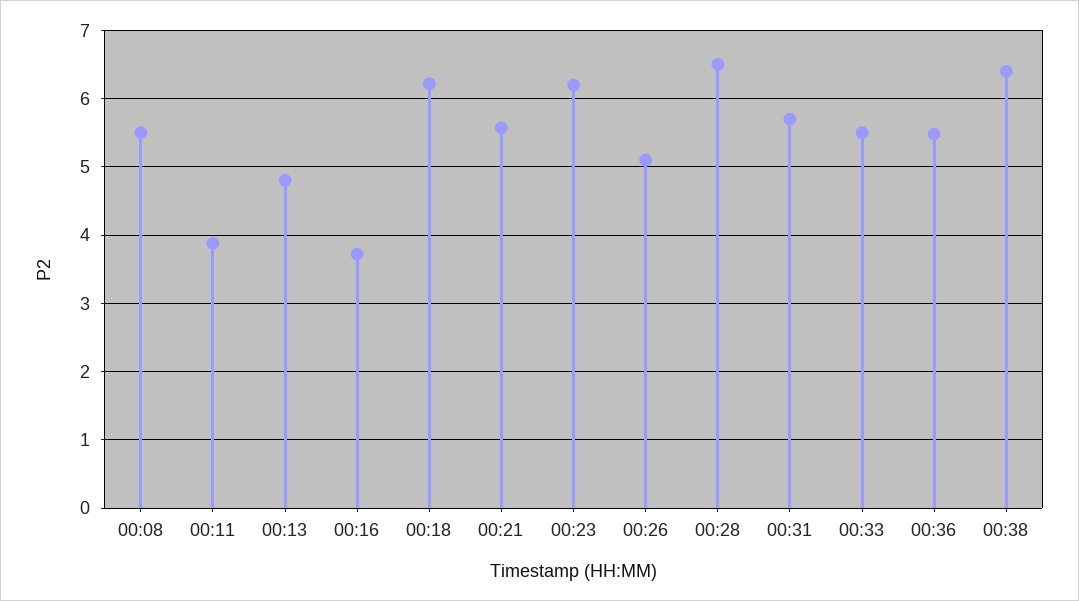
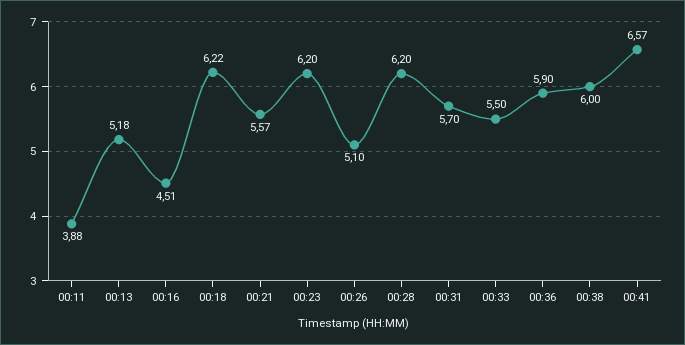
00:08: 5.5 -> none
00:13: 4.8 -> 5.18
00:16: 3.7 -> 4.51
00:28: 6.5 -> 6.2
00:36: 5.5 -> 5.9
00:38: 6.4 -> 6
00:41: none -> 6.57

